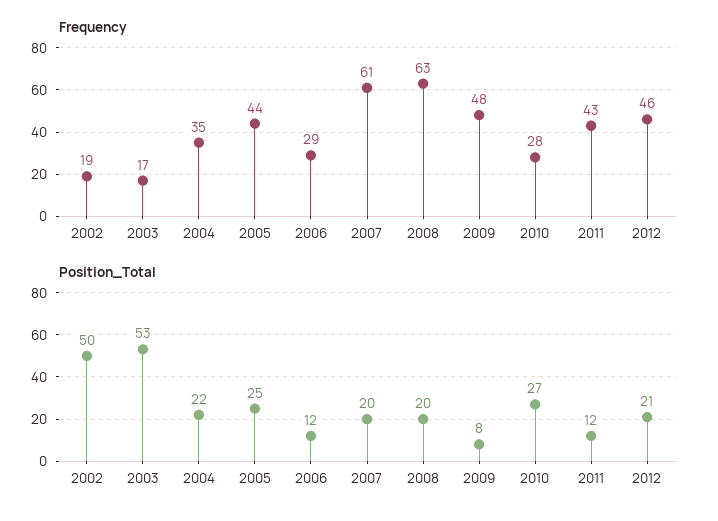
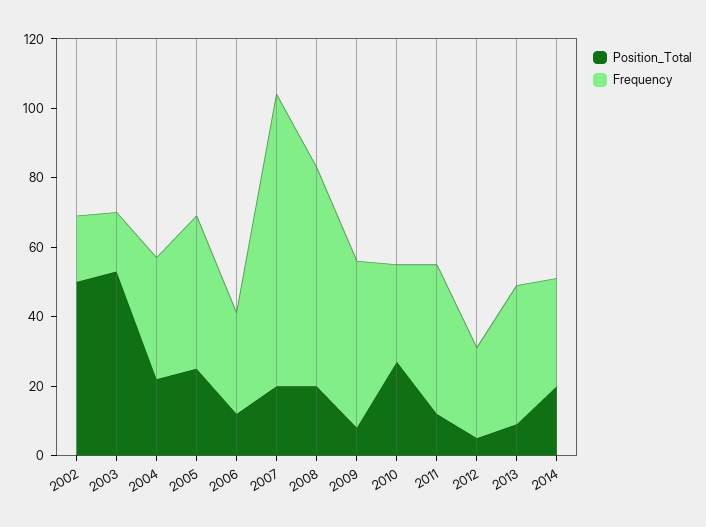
Frequency, 2007: 61 -> 85
Frequency, 2012: 46 -> 25
Position_Total, 2012: 21 -> 5
Position_Total, 2013: none -> 10
Frequency, 2013: none -> 40
Position_Total, 2014: none -> 20
Frequency, 2014: none -> 30

